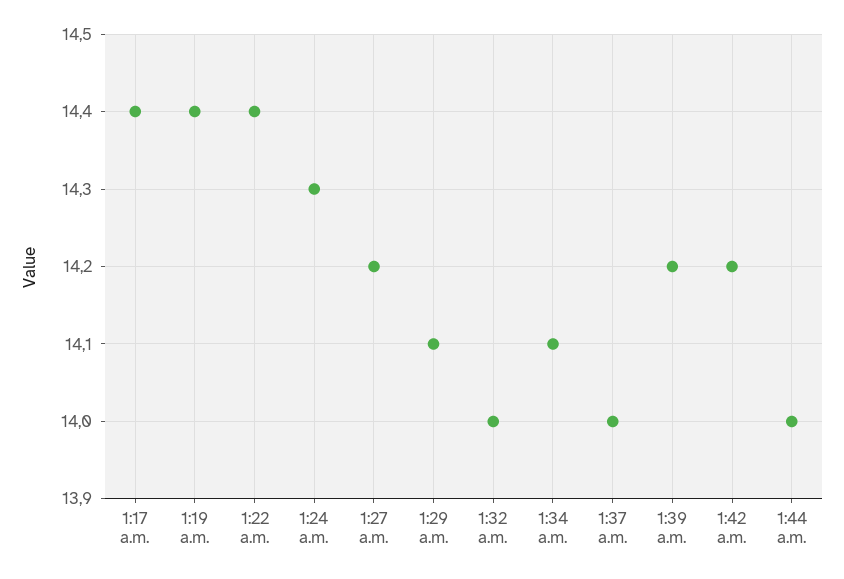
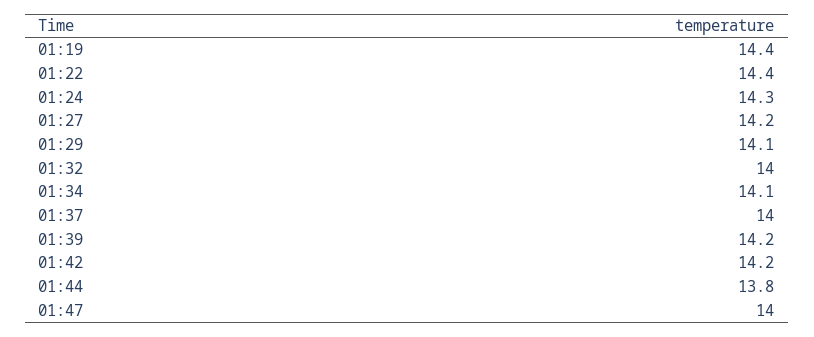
1:17 a.m.: 14.4 -> none
1:44 a.m.: 14 -> 13.8
01:47: none -> 14

